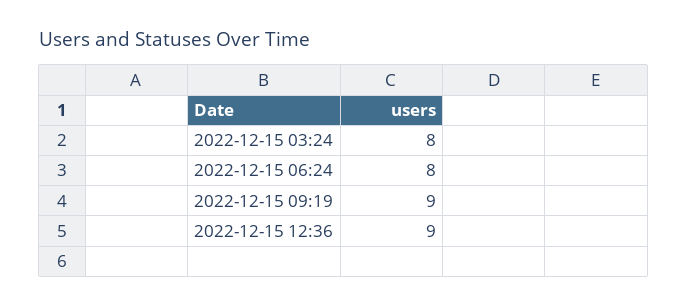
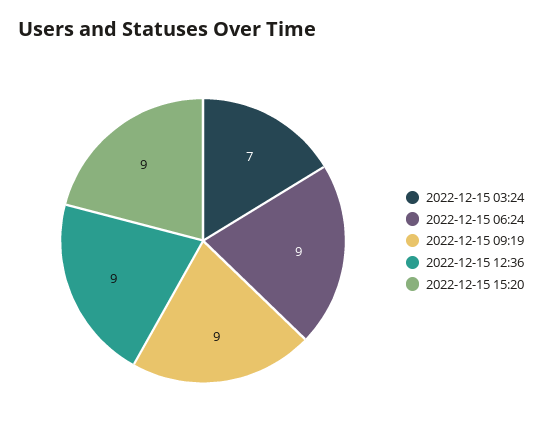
2022-12-15 03:24: 8 -> 7
2022-12-15 06:24: 8 -> 9
2022-12-15 15:20: none -> 9

